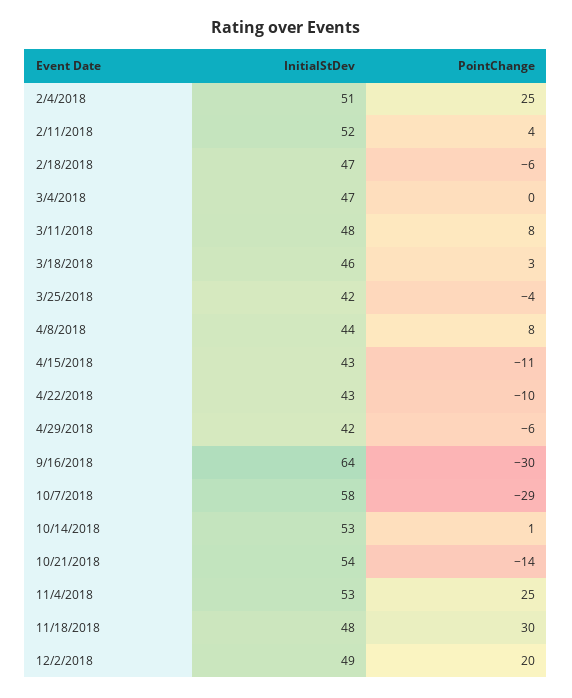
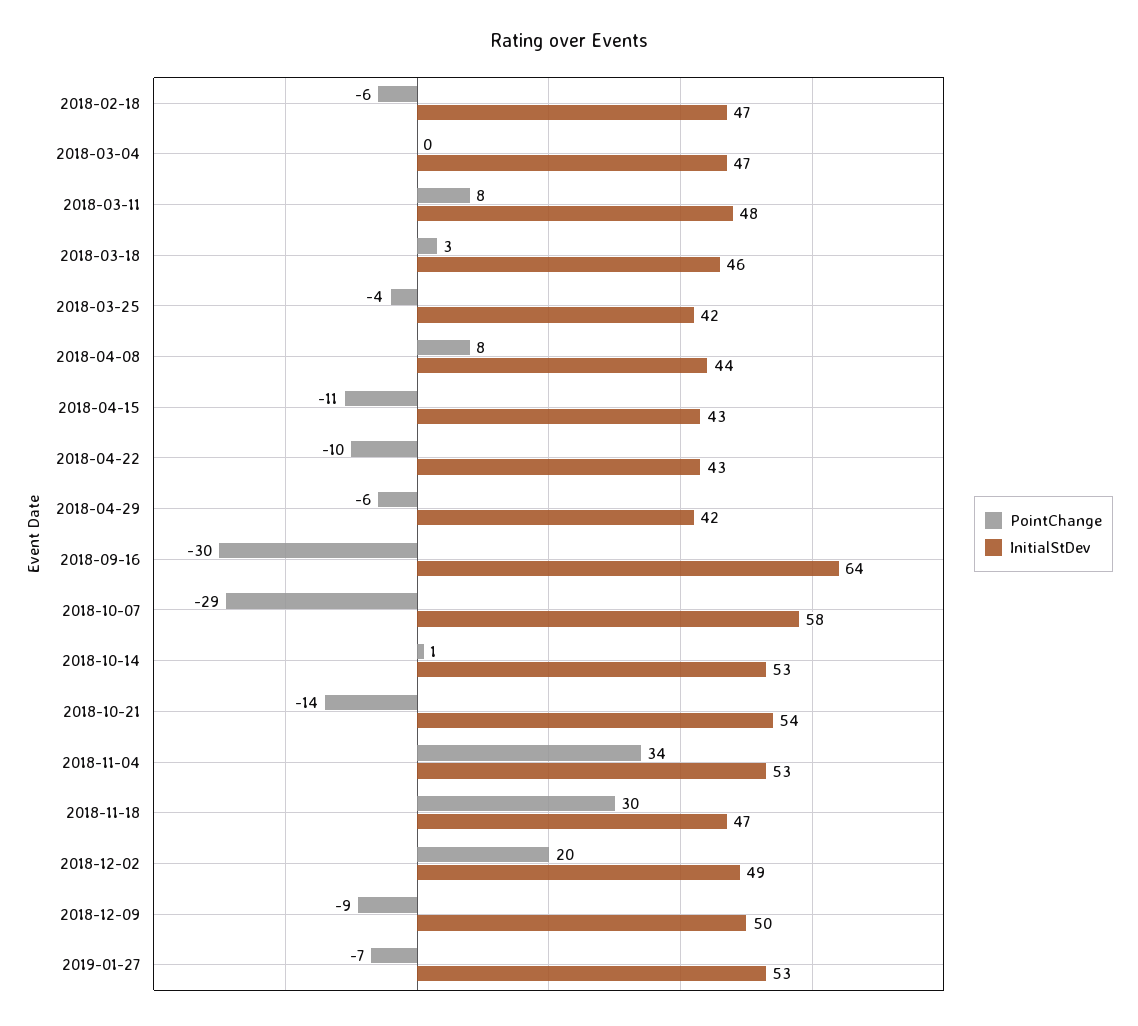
InitialStDev, 2/4/2018: 51 -> none
PointChange, 2/4/2018: 25 -> none
InitialStDev, 2/11/2018: 52 -> none
PointChange, 2/11/2018: 4 -> none
PointChange, 11/4/2018: 25 -> 34
InitialStDev, 11/18/2018: 48 -> 47
PointChange, 2018-12-09: none -> -9
InitialStDev, 2018-12-09: none -> 50
PointChange, 2019-01-27: none -> -7
InitialStDev, 2019-01-27: none -> 53

